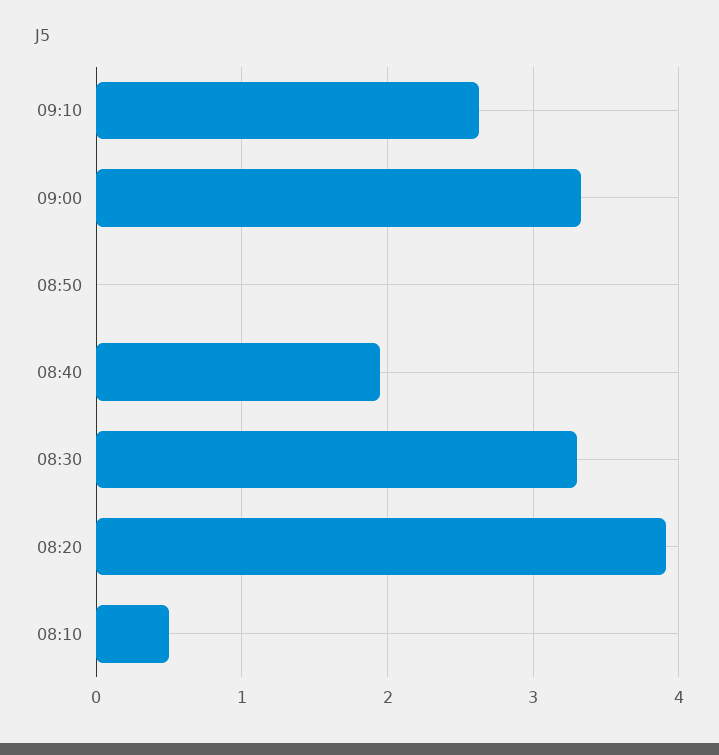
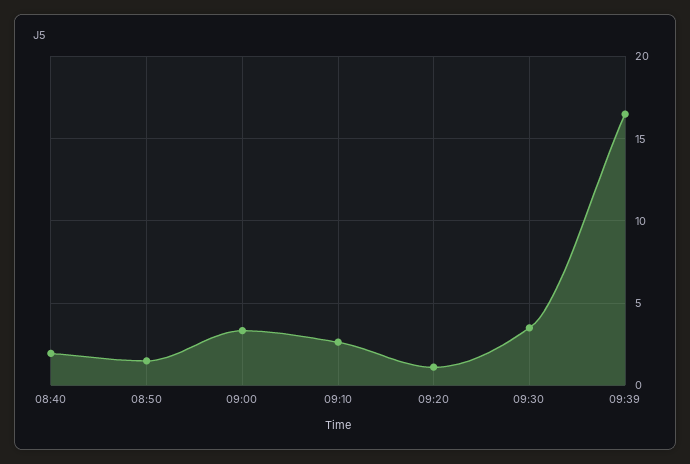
08:50: 0 -> 1.5
08:30: 3.3 -> none
08:20: 3.9 -> none
08:10: 0.5 -> none
09:20: none -> 1
09:30: none -> 3.5
09:39: none -> 16.5

